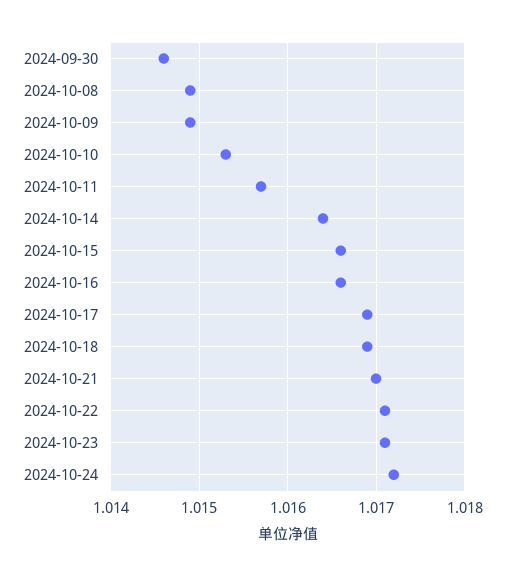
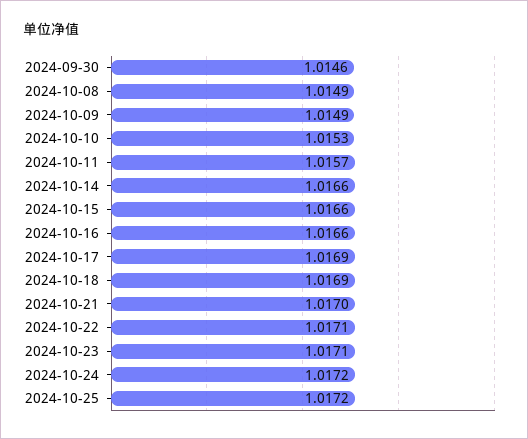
2024-10-14: 1.0164 -> 1.0166
2024-10-25: none -> 1.0172

